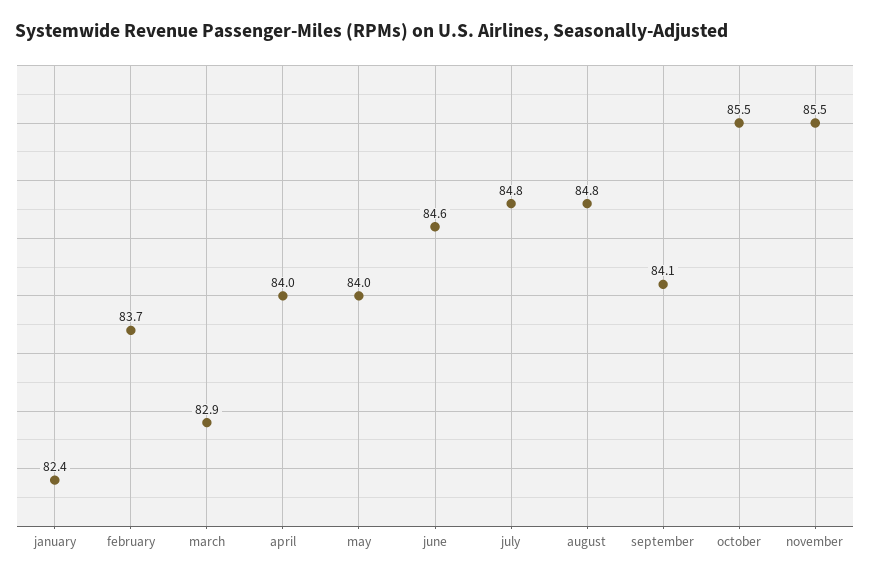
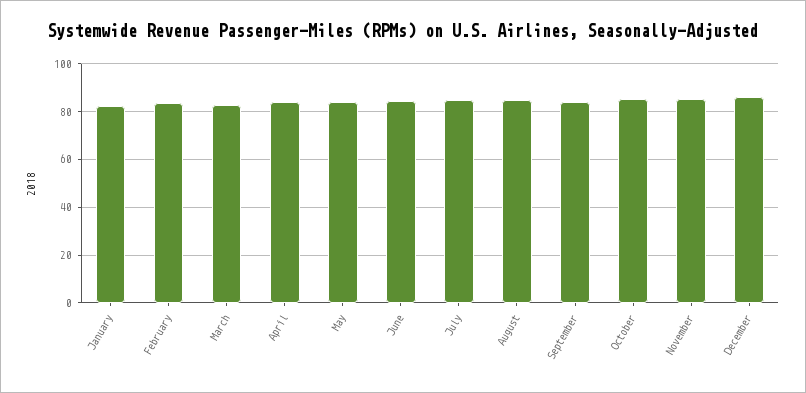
December: none -> 85

